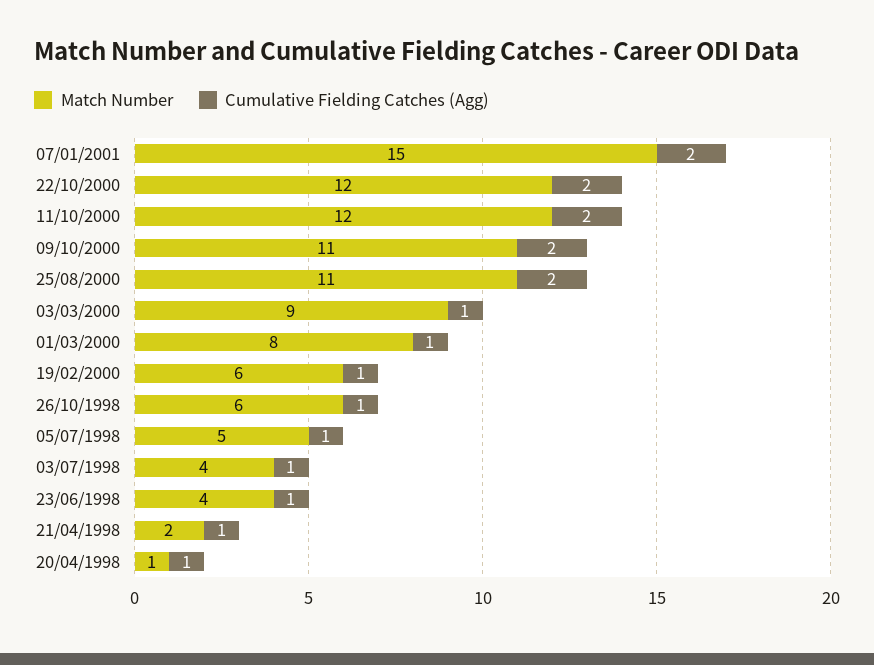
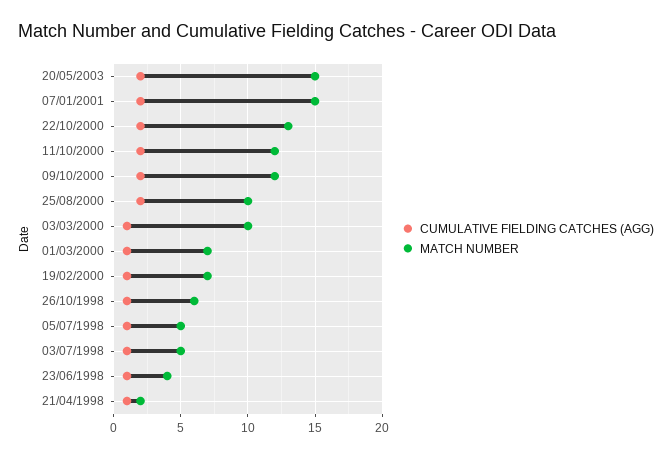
Match Number, 22/10/2000: 12 -> 13
Match Number, 09/10/2000: 11 -> 12
Match Number, 25/08/2000: 11 -> 10
Match Number, 03/03/2000: 9 -> 10
Match Number, 01/03/2000: 8 -> 7
Match Number, 19/02/2000: 6 -> 7
Match Number, 03/07/1998: 4 -> 5
Match Number, 20/04/1998: 1 -> none
Cumulative Fielding Catches (Agg), 20/04/1998: 1 -> none
Cumulative Fielding Catches (Agg), 20/05/2003: none -> 2
Match Number, 20/05/2003: none -> 15

